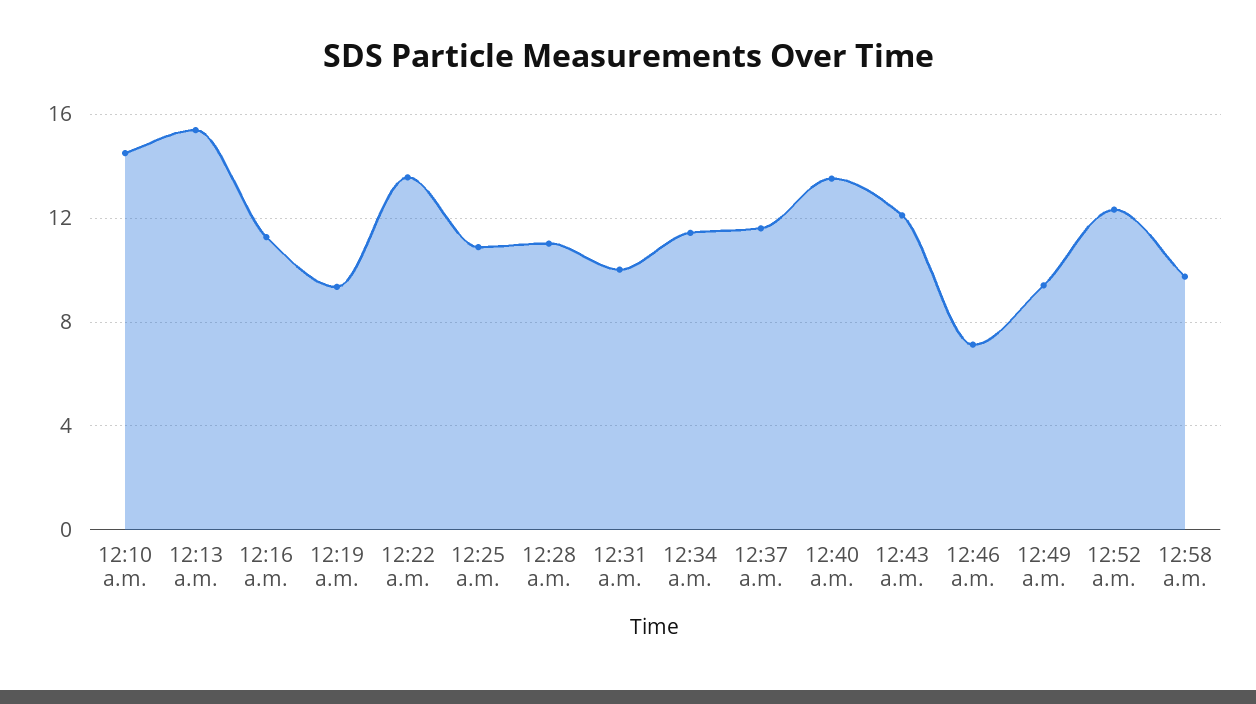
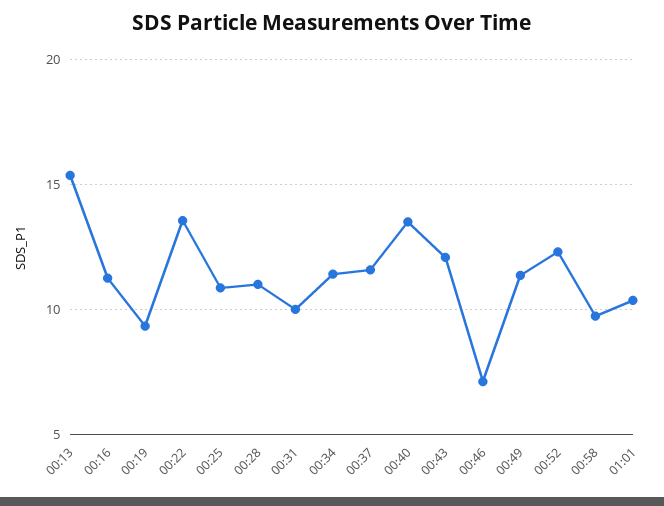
12:10 a.m.: 14.5 -> none
12:49 a.m.: 9.5 -> 11.5
01:01: none -> 10.5

